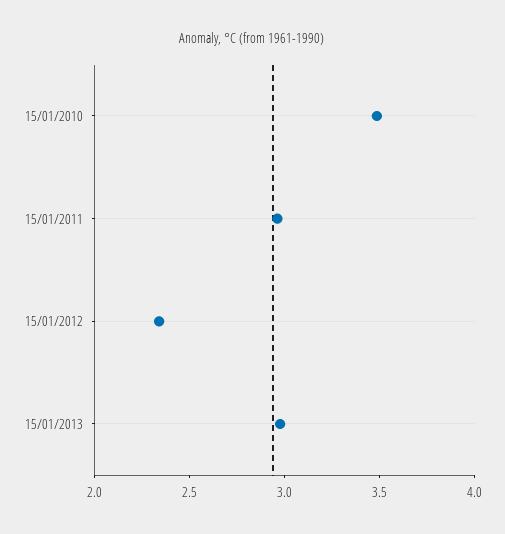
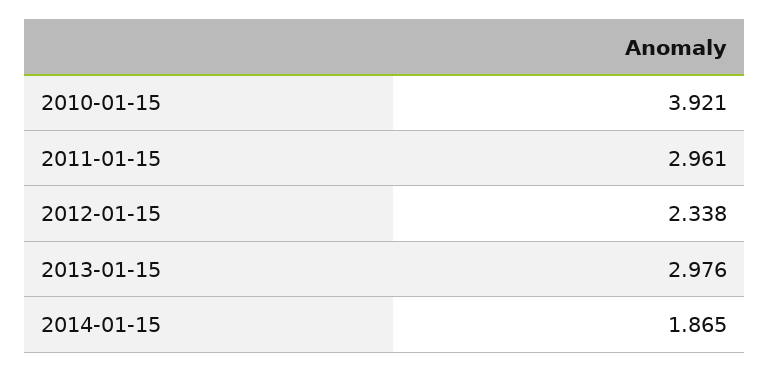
15/01/2010: 3.5 -> 3.921
2014-01-15: none -> 1.865

